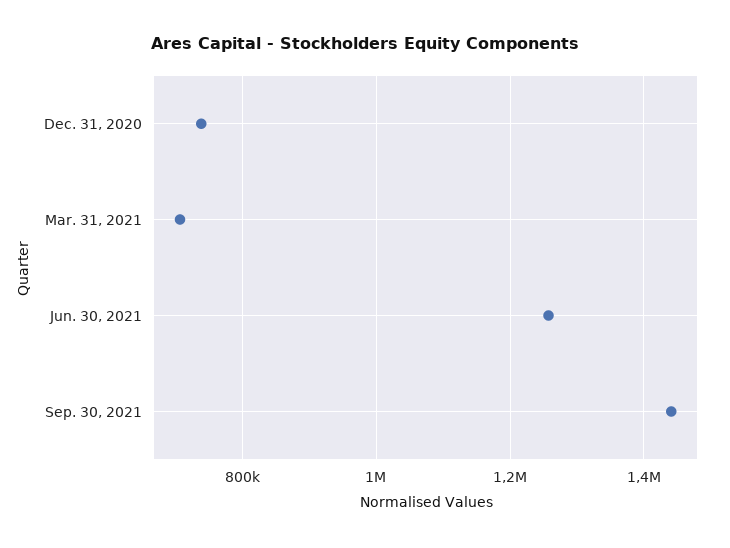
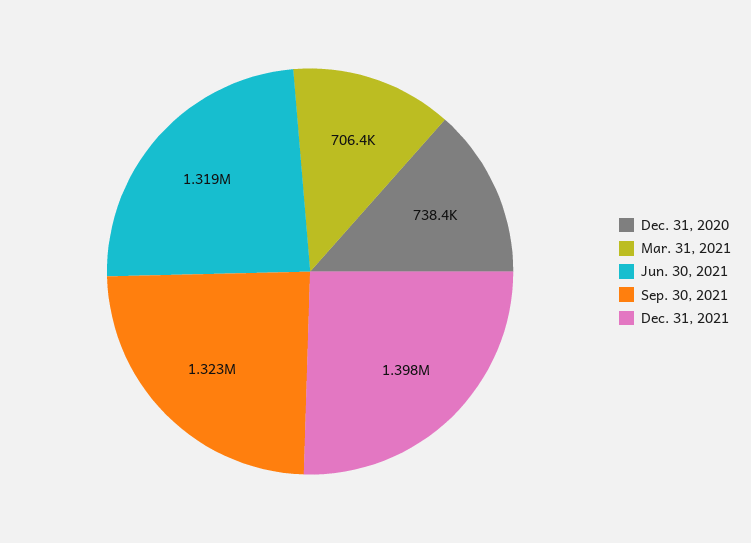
Jun. 30, 2021: 1260000 -> 1319000
Sep. 30, 2021: 1440000 -> 1323000
Dec. 31, 2021: none -> 1398000

